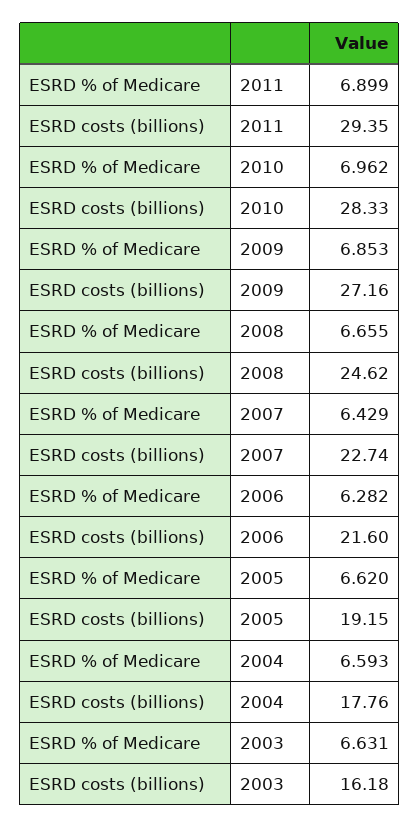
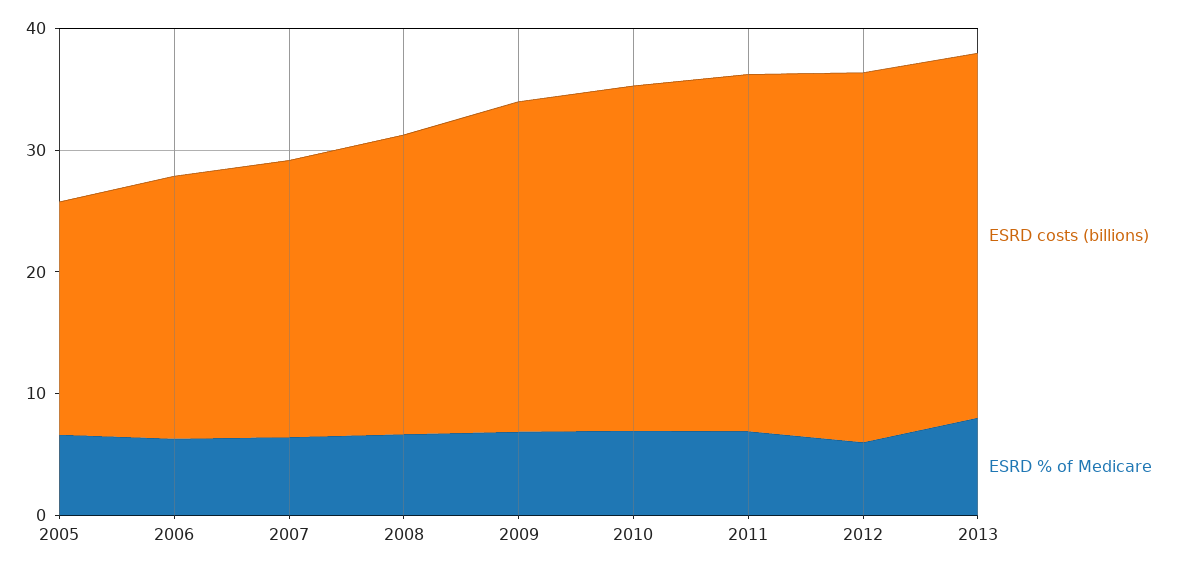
ESRD % of Medicare, 2004: 6.593 -> none
ESRD costs (billions), 2004: 17.76 -> none
ESRD % of Medicare, 2003: 6.631 -> none
ESRD costs (billions), 2003: 16.18 -> none
ESRD costs (billions), 2012: none -> 30
ESRD % of Medicare, 2012: none -> 6
ESRD costs (billions), 2013: none -> 30
ESRD % of Medicare, 2013: none -> 8

